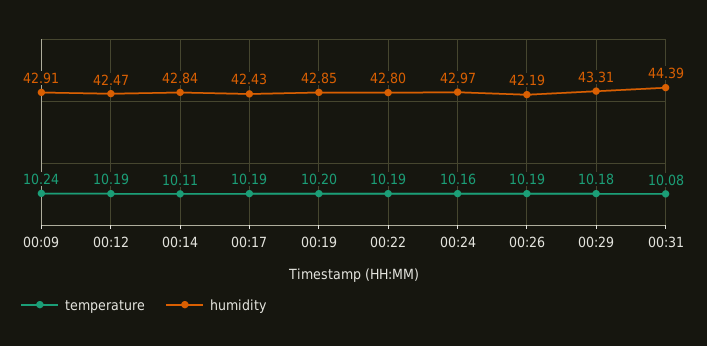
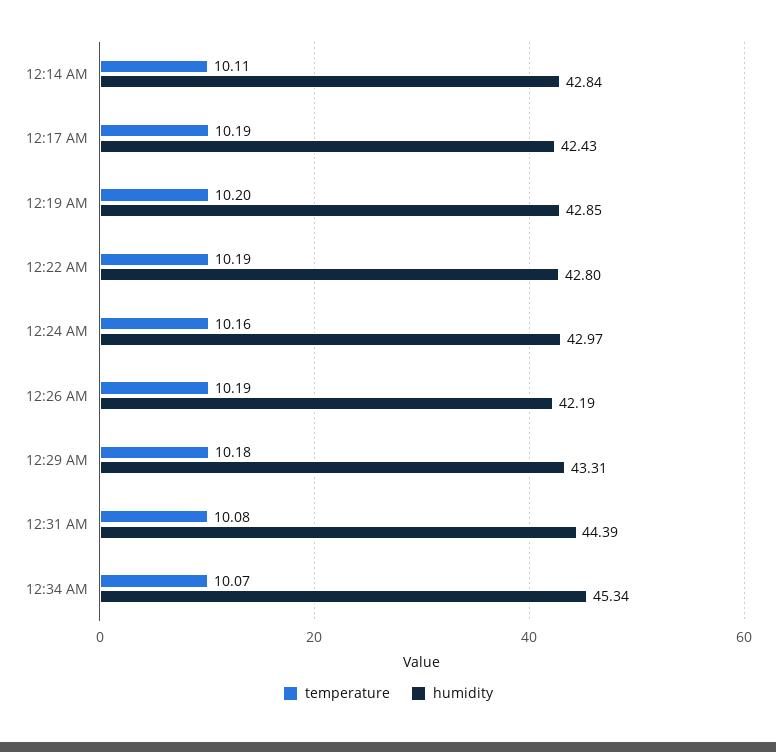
temperature, 00:09: 10.24 -> none
humidity, 00:09: 42.91 -> none
temperature, 00:12: 10.19 -> none
humidity, 00:12: 42.47 -> none
temperature, 12:34 AM: none -> 10.07
humidity, 12:34 AM: none -> 45.34

